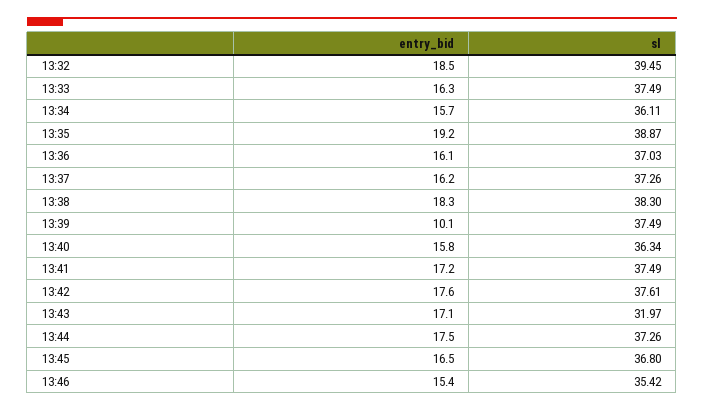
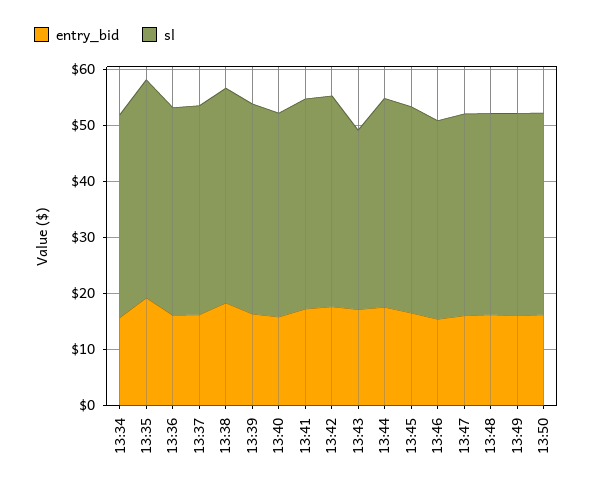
entry_bid, 13:32: 18.5 -> none
sl, 13:32: 39.45 -> none
entry_bid, 13:33: 16.3 -> none
sl, 13:33: 37.49 -> none
entry_bid, 13:39: 10.1 -> 16
entry_bid, 13:47: none -> 16
sl, 13:47: none -> 36
entry_bid, 13:48: none -> 16
sl, 13:48: none -> 36
entry_bid, 13:49: none -> 16
sl, 13:49: none -> 36
entry_bid, 13:50: none -> 16
sl, 13:50: none -> 36

